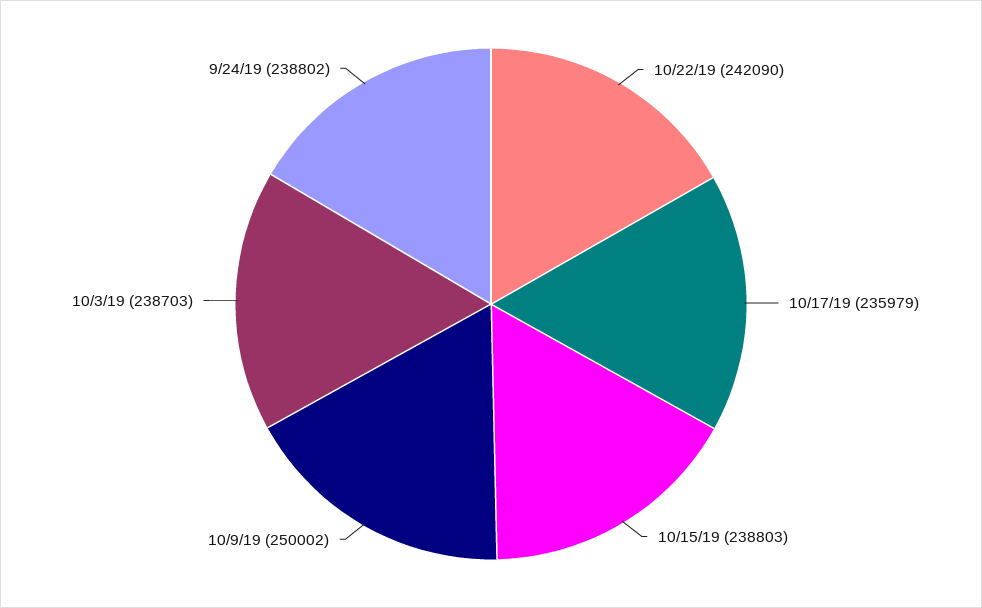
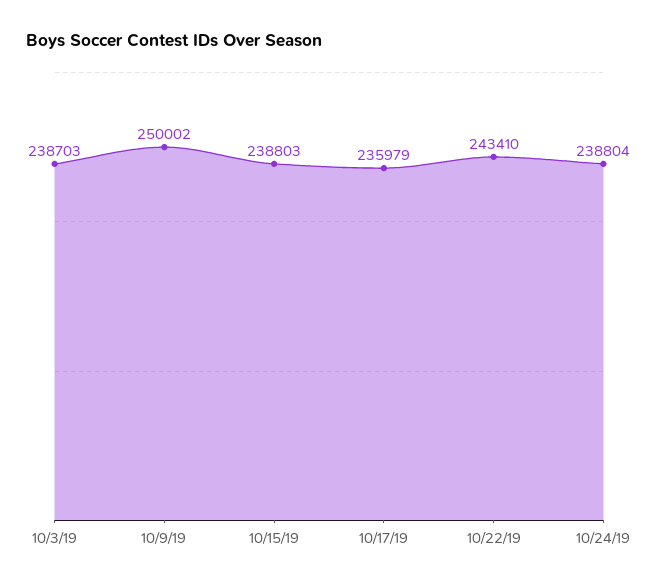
10/22/19: 242090 -> 243410
9/24/19: 238802 -> none
10/24/19: none -> 238804

